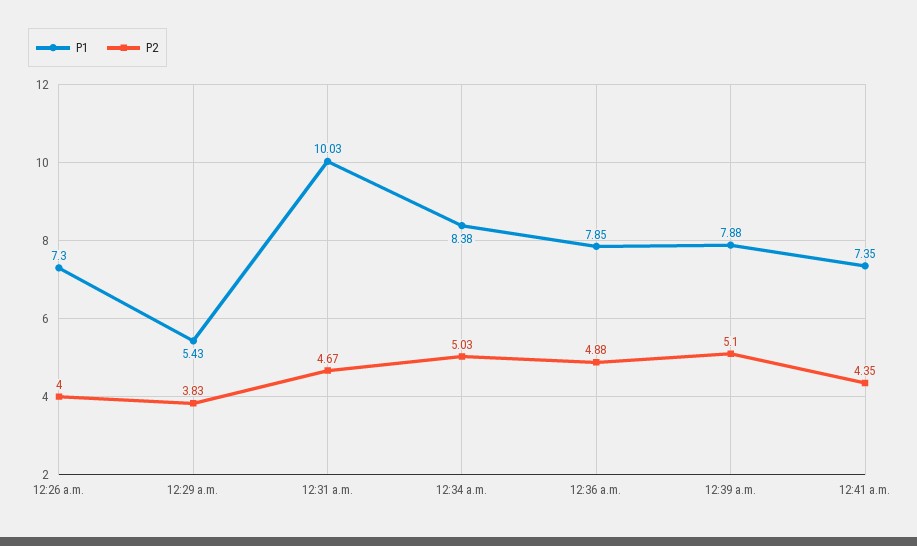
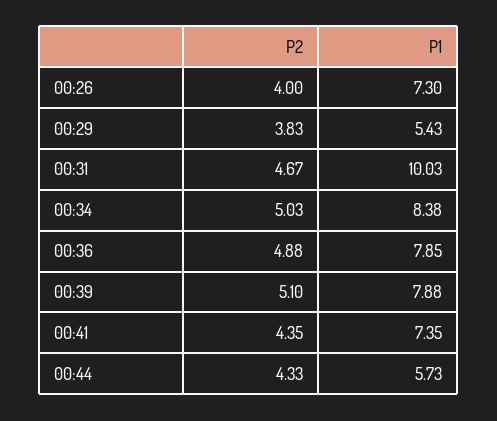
P2, 00:44: none -> 4.33
P1, 00:44: none -> 5.73

